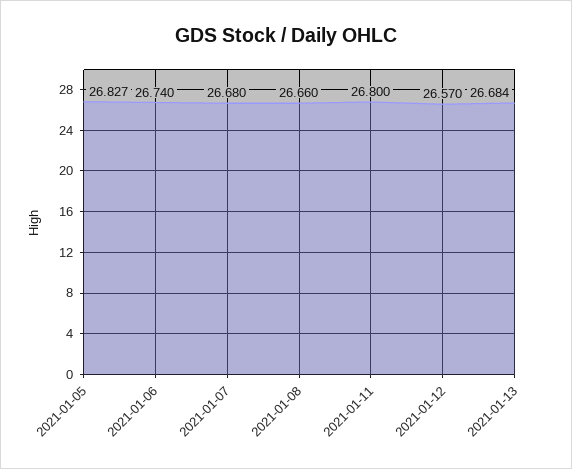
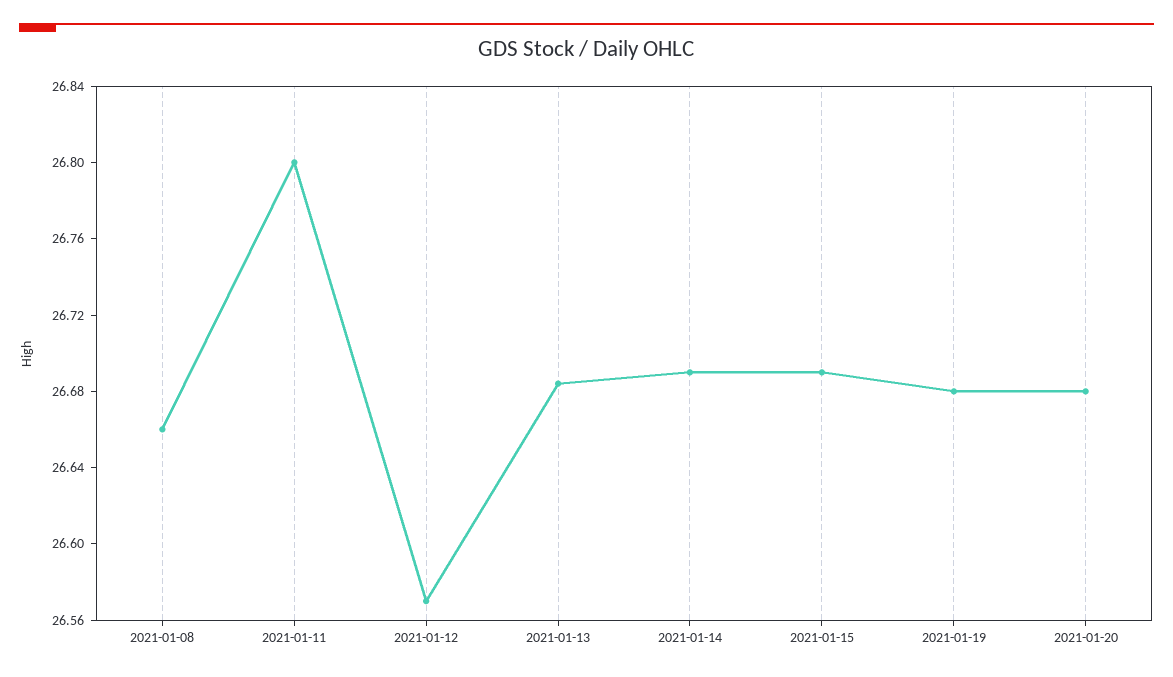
2021-01-05: 26.827 -> none
2021-01-06: 26.74 -> none
2021-01-07: 26.68 -> none
2021-01-14: none -> 26.69
2021-01-15: none -> 26.69
2021-01-19: none -> 26.68
2021-01-20: none -> 26.68

